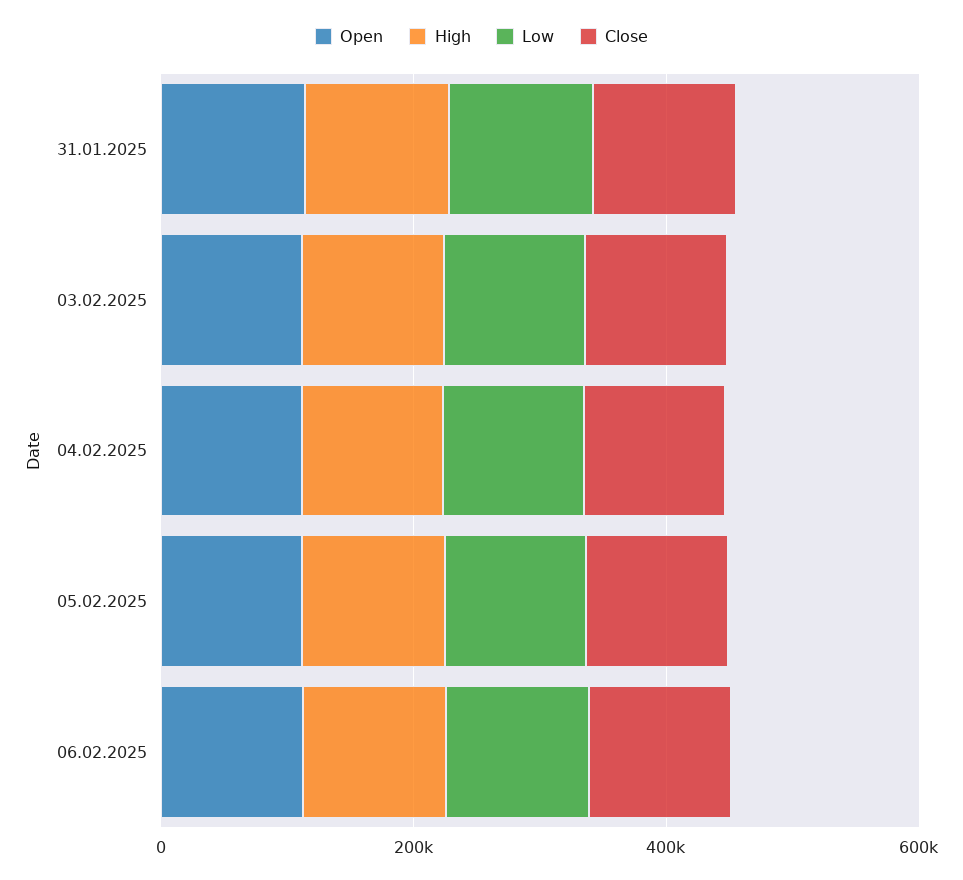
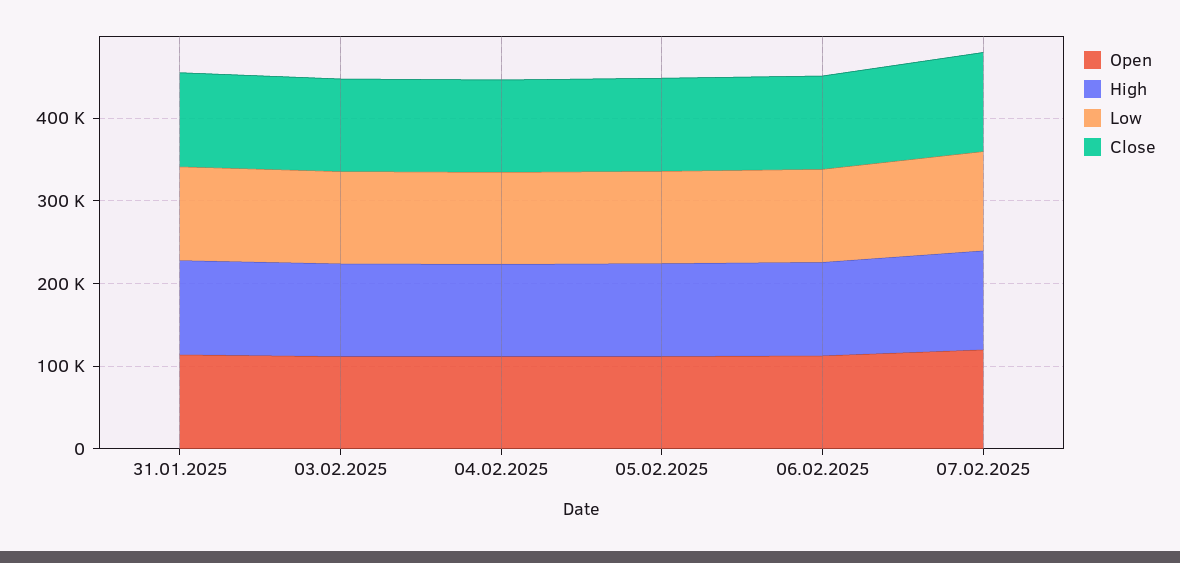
Open, 07.02.2025: none -> 120000
High, 07.02.2025: none -> 120000
Low, 07.02.2025: none -> 120000
Close, 07.02.2025: none -> 120000

